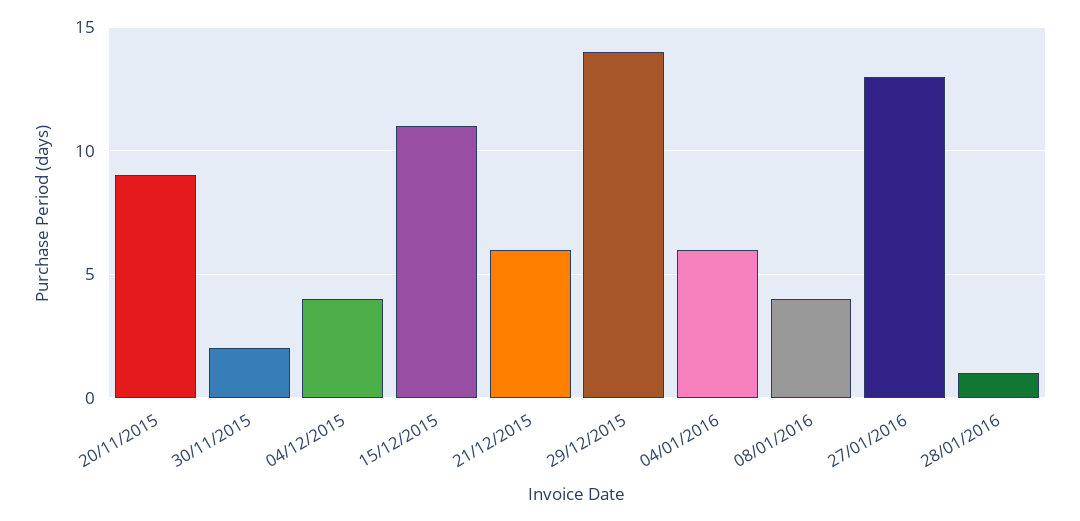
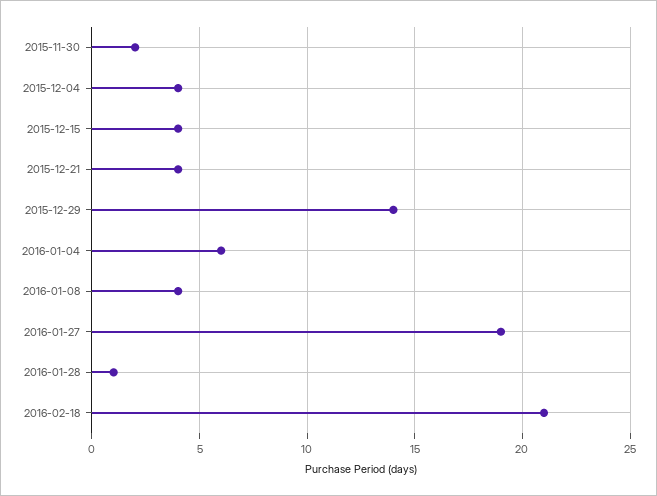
20/11/2015: 9 -> none
15/12/2015: 11 -> 4
21/12/2015: 6 -> 4
27/01/2016: 13 -> 19
2016-02-18: none -> 21

